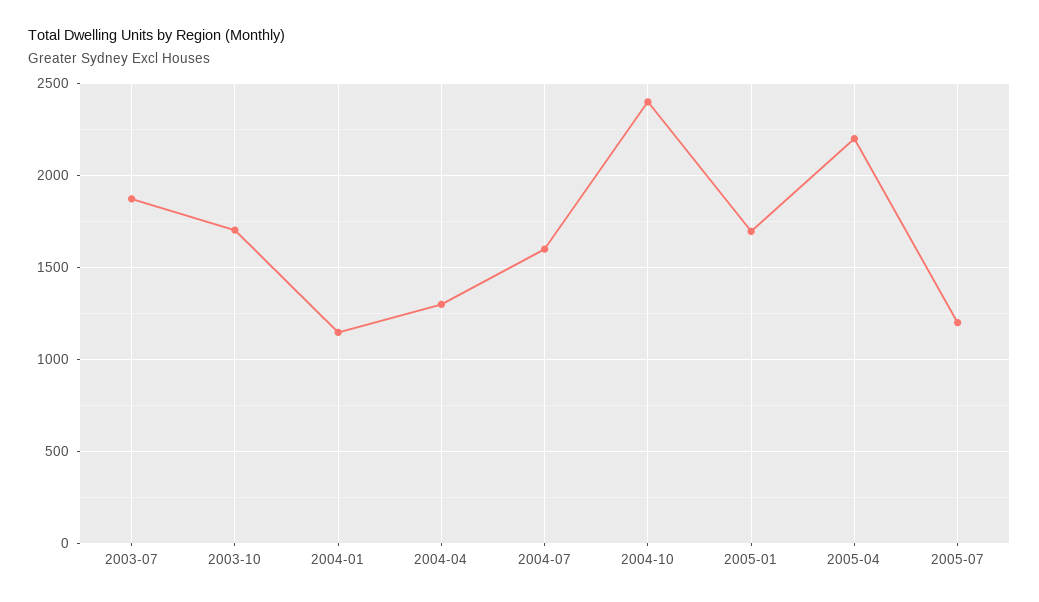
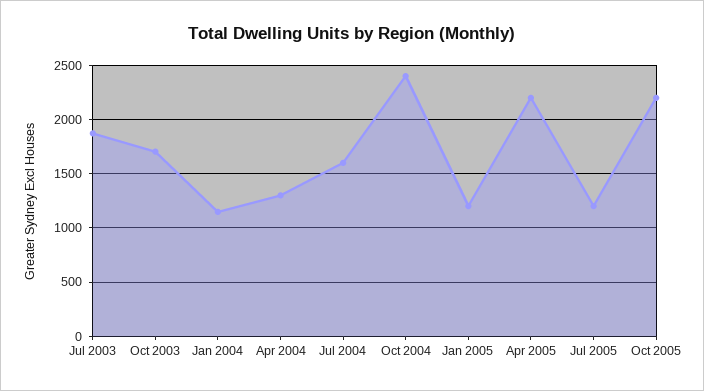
2005-01: 1700 -> 1200
Oct 2005: none -> 2200

